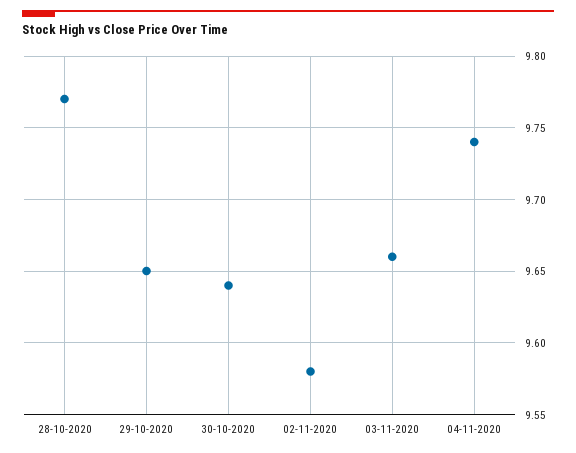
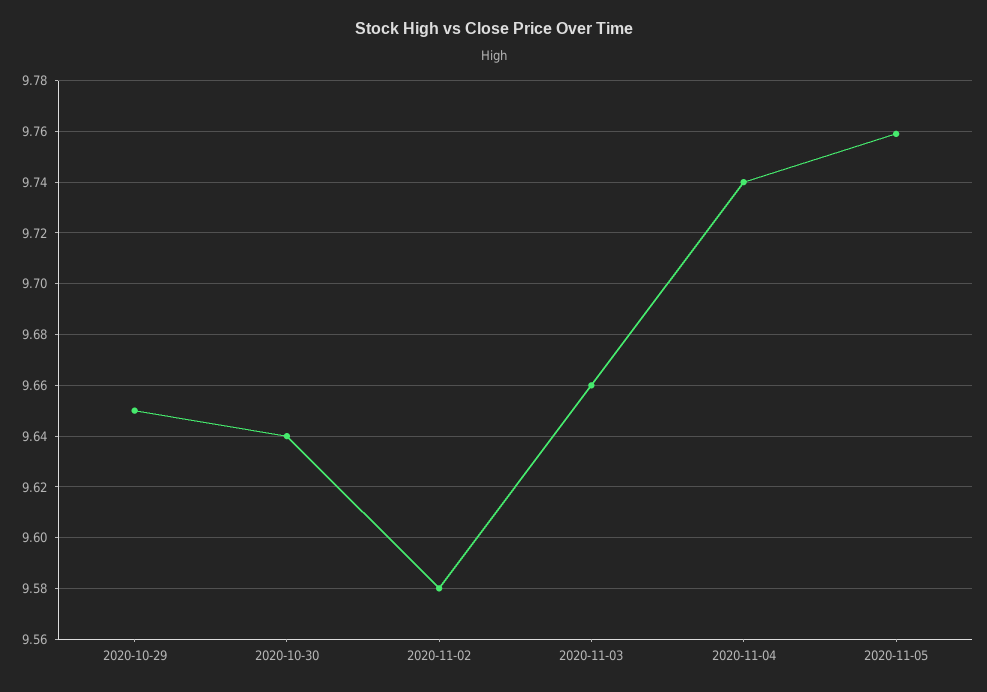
28-10-2020: 9.77 -> none
2020-11-05: none -> 9.76

